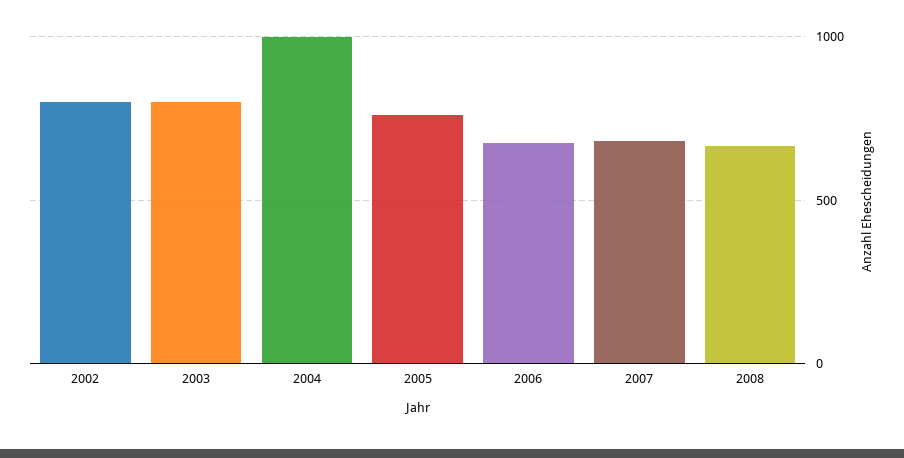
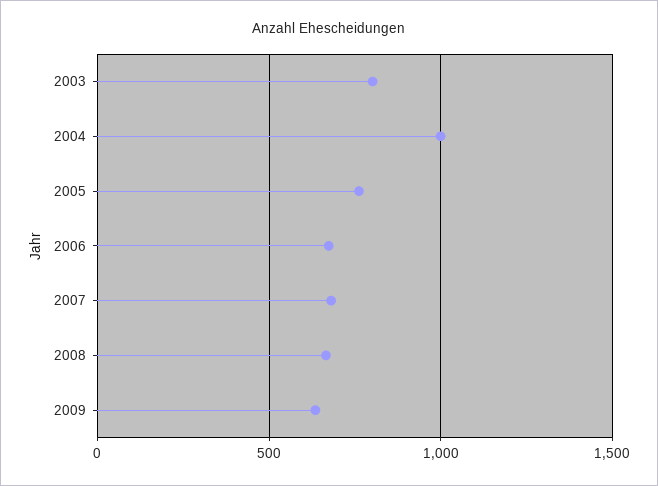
2002: 800 -> none
2009: none -> 650

